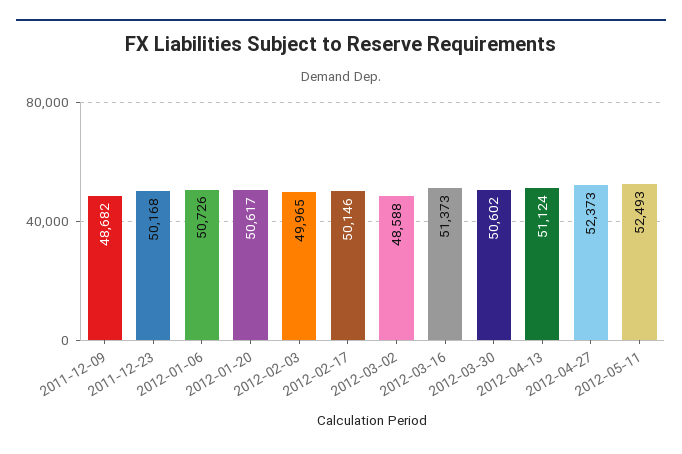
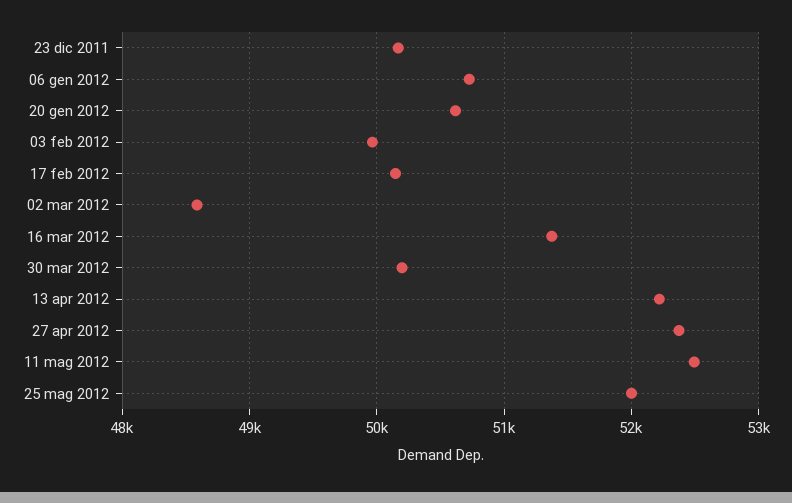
2011-12-09: 48682 -> none
2012-03-30: 50602 -> 50200
2012-04-13: 51124 -> 52200
25 mag 2012: none -> 52000

